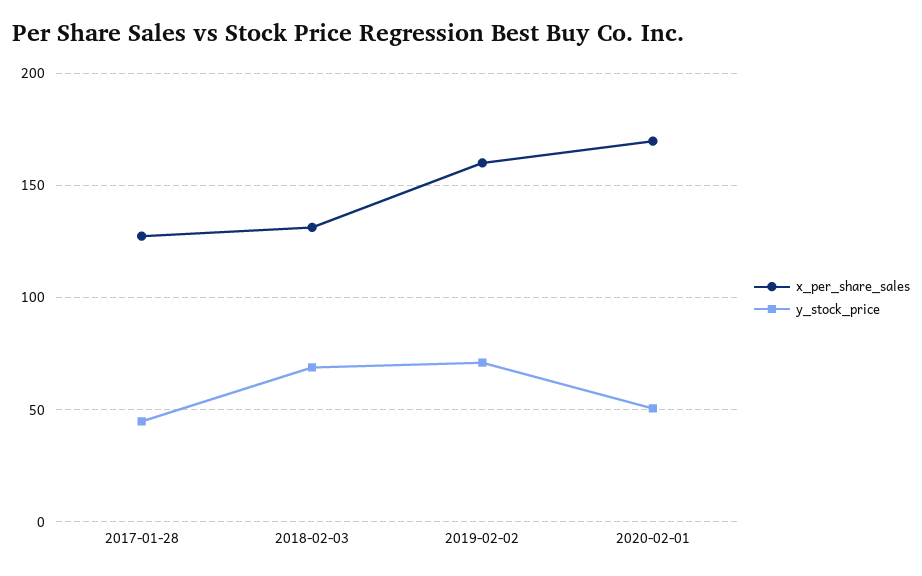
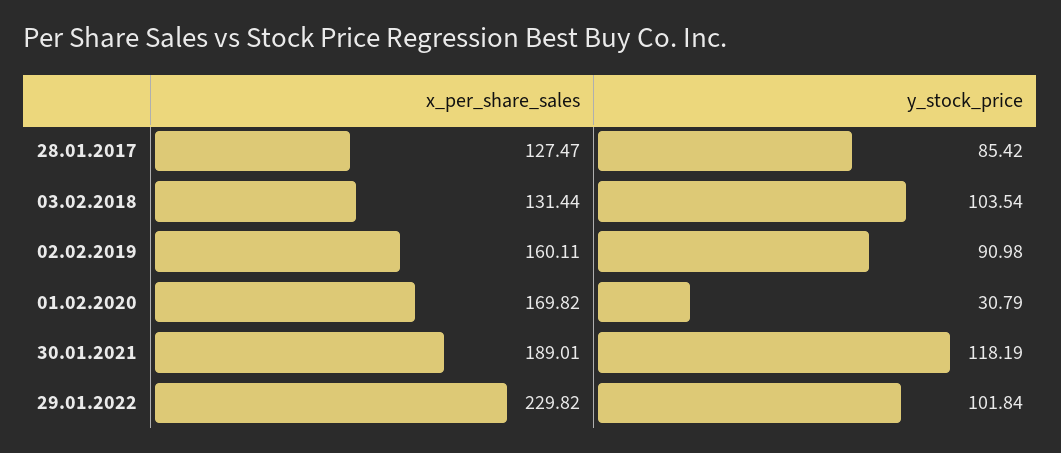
y_stock_price, 2017-01-28: 45 -> 85.42
y_stock_price, 2018-02-03: 70 -> 103.54
y_stock_price, 2019-02-02: 70 -> 90.98
y_stock_price, 2020-02-01: 50 -> 30.79
x_per_share_sales, 30.01.2021: none -> 189.01
y_stock_price, 30.01.2021: none -> 118.19
x_per_share_sales, 29.01.2022: none -> 229.82
y_stock_price, 29.01.2022: none -> 101.84

